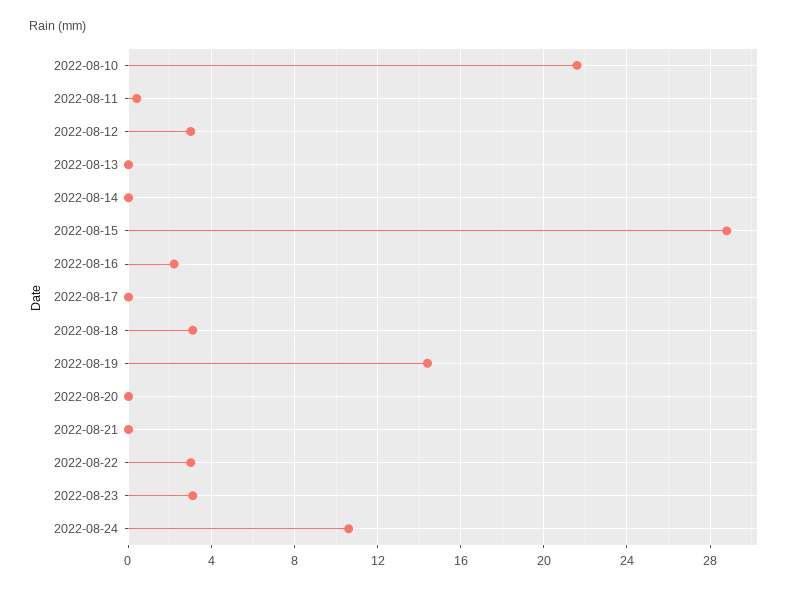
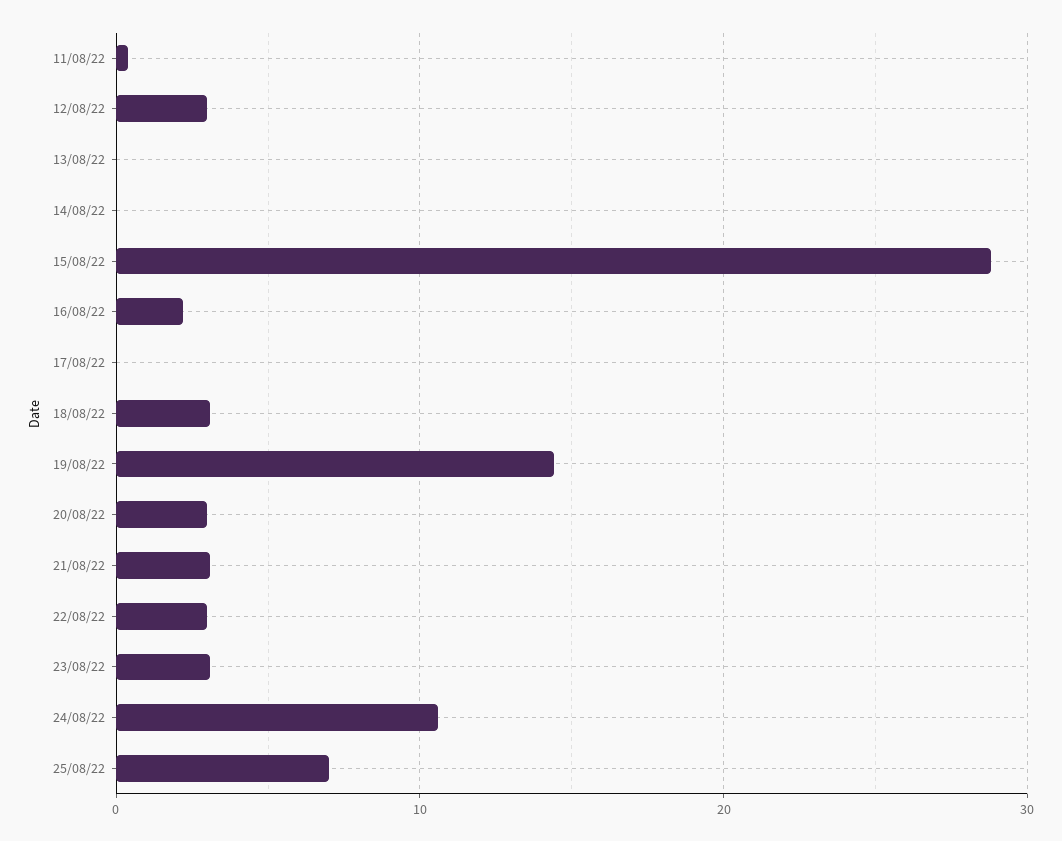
2022-08-10: 21.5 -> none
2022-08-20: 0 -> 3
2022-08-21: 0 -> 3
25/08/22: none -> 7

